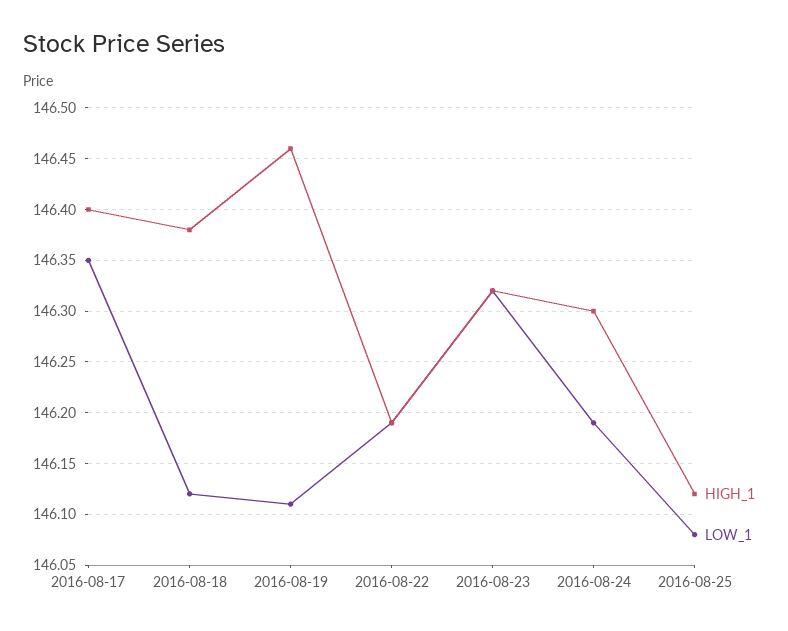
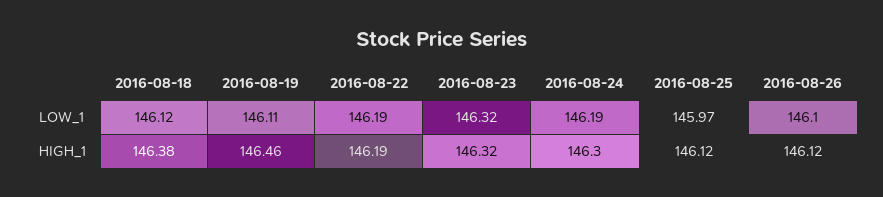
HIGH_1, 2016-08-17: 146.4 -> none
LOW_1, 2016-08-17: 146.35 -> none
LOW_1, 2016-08-25: 146.08 -> 145.97
LOW_1, 2016-08-26: none -> 146.1
HIGH_1, 2016-08-26: none -> 146.12

